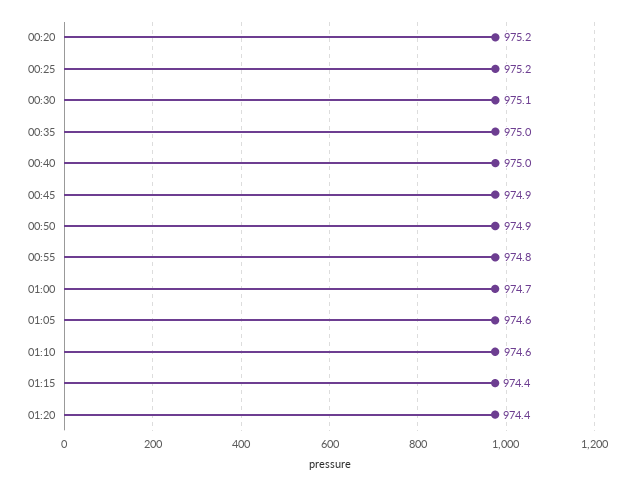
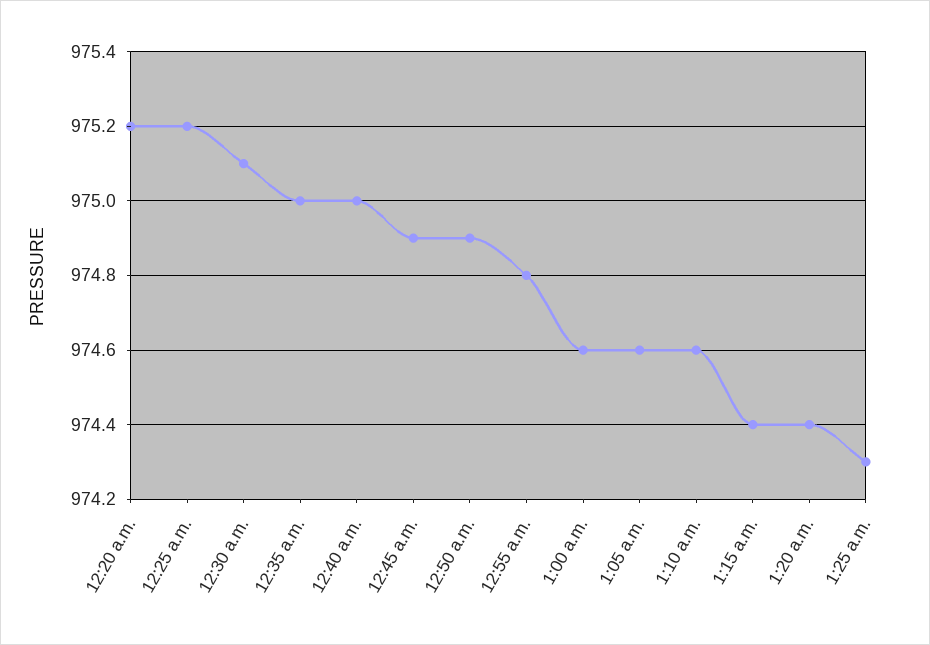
01:00: 974.7 -> 974.6
1:25 a.m.: none -> 974.3

